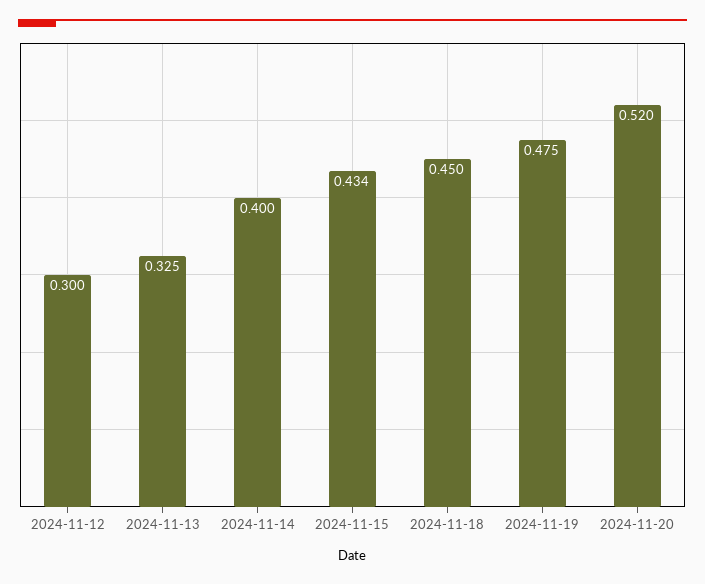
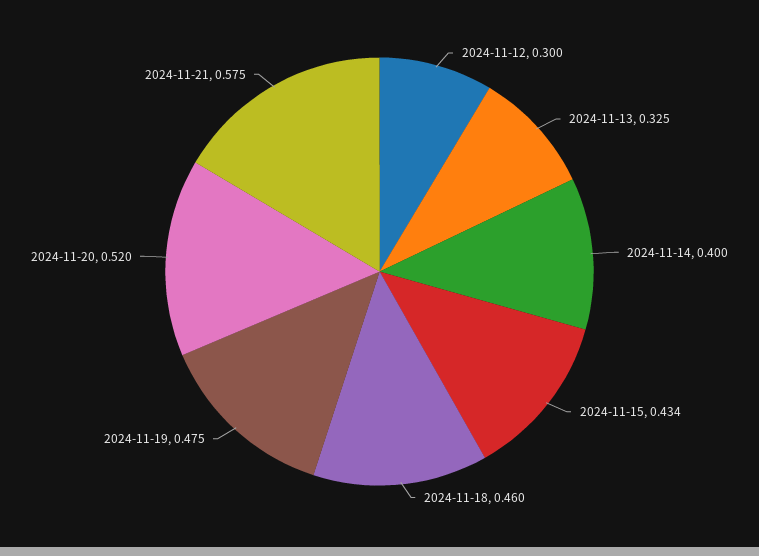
2024-11-18: 0.45 -> 0.46
2024-11-21: none -> 0.575

